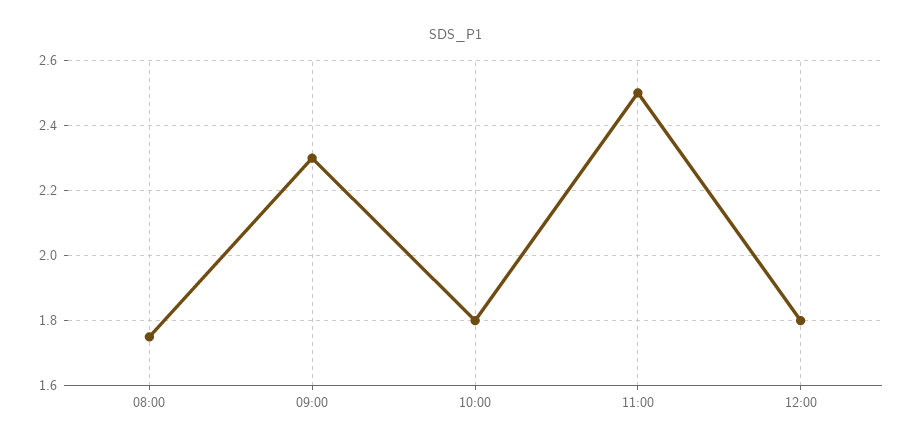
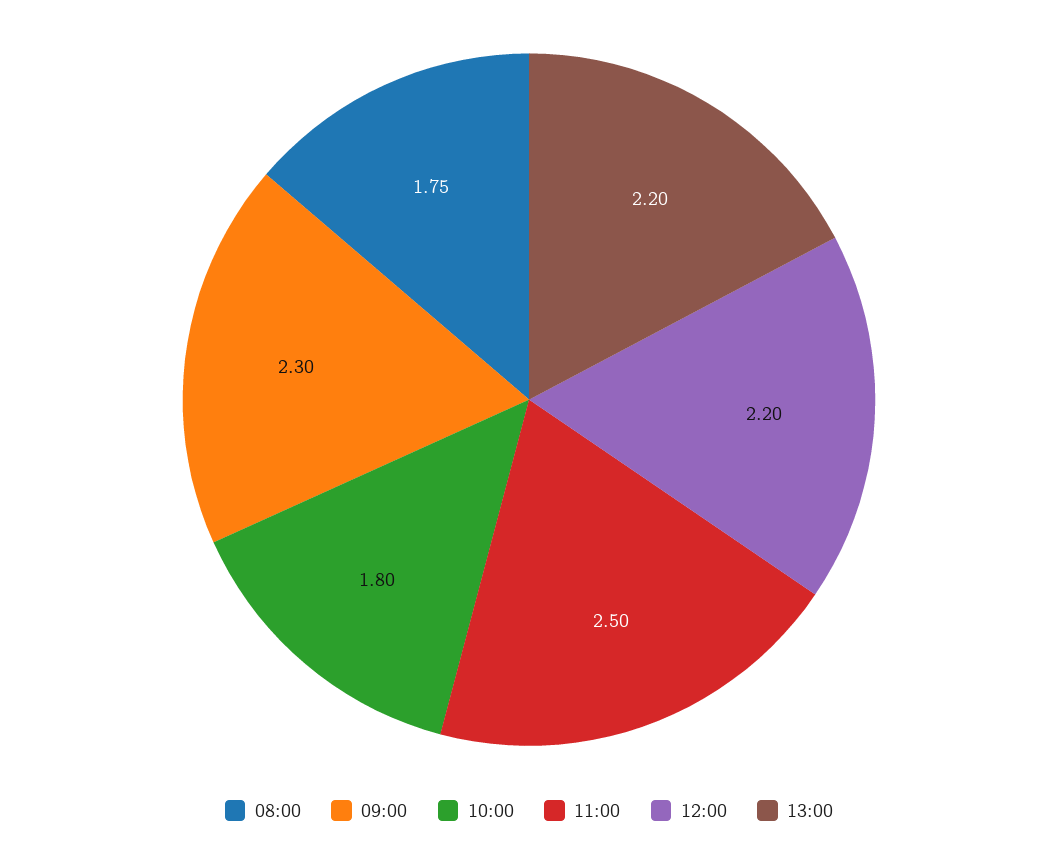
12:00: 1.8 -> 2.2
13:00: none -> 2.2

